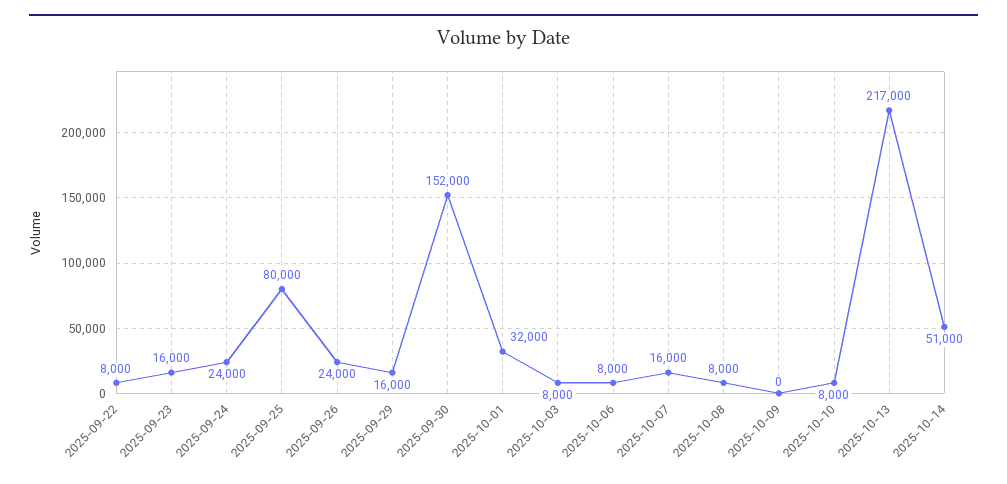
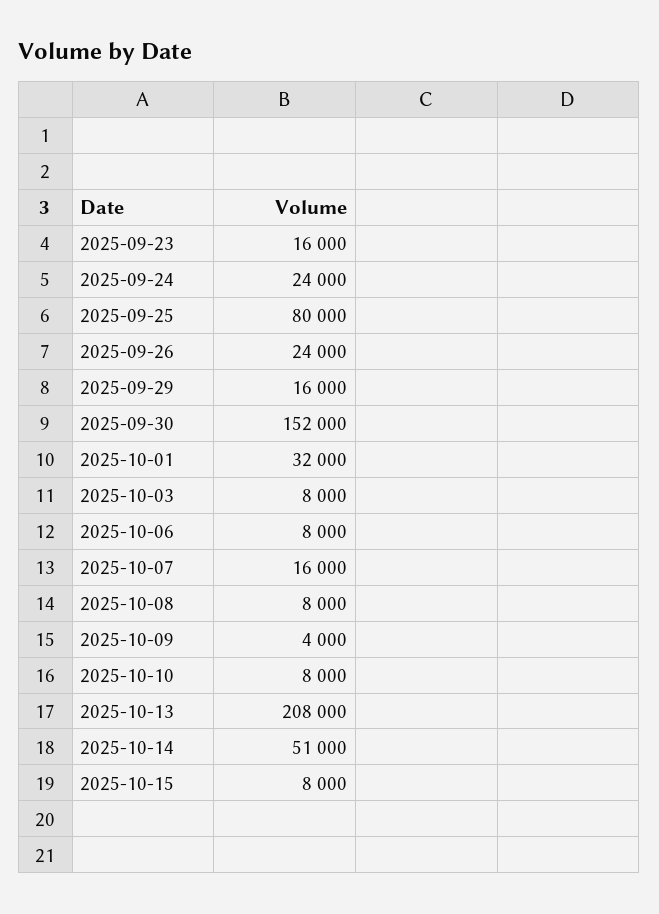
2025-09-22: 8000 -> none
2025-10-09: 0 -> 4000
2025-10-13: 217000 -> 208000
2025-10-15: none -> 8000

